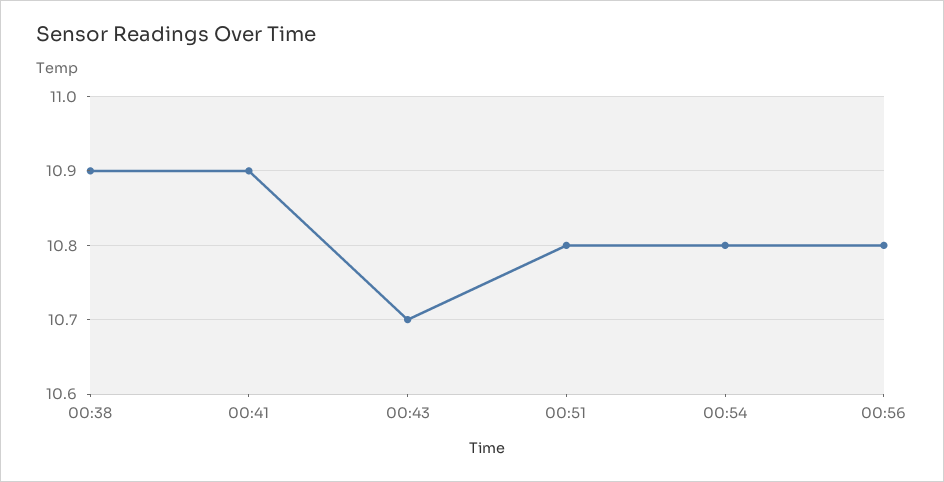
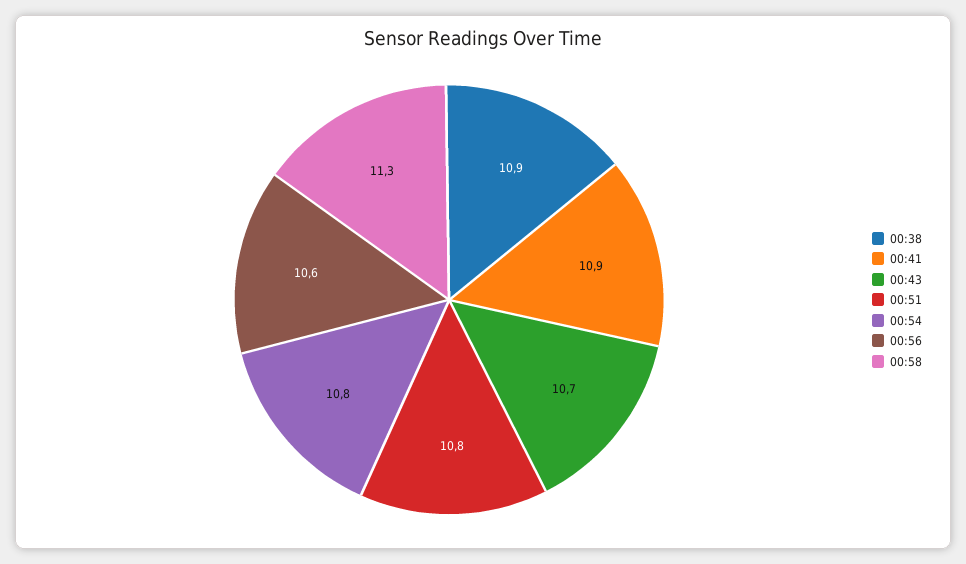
00:56: 10.8 -> 10.6
00:58: none -> 11.3

